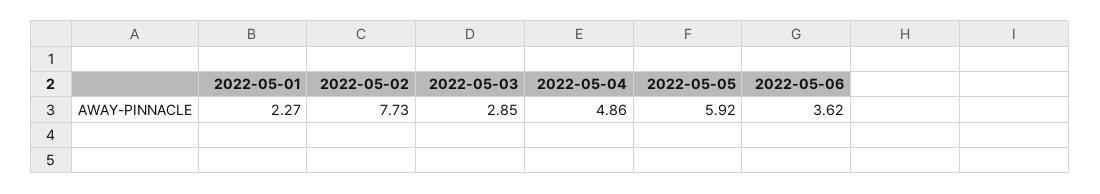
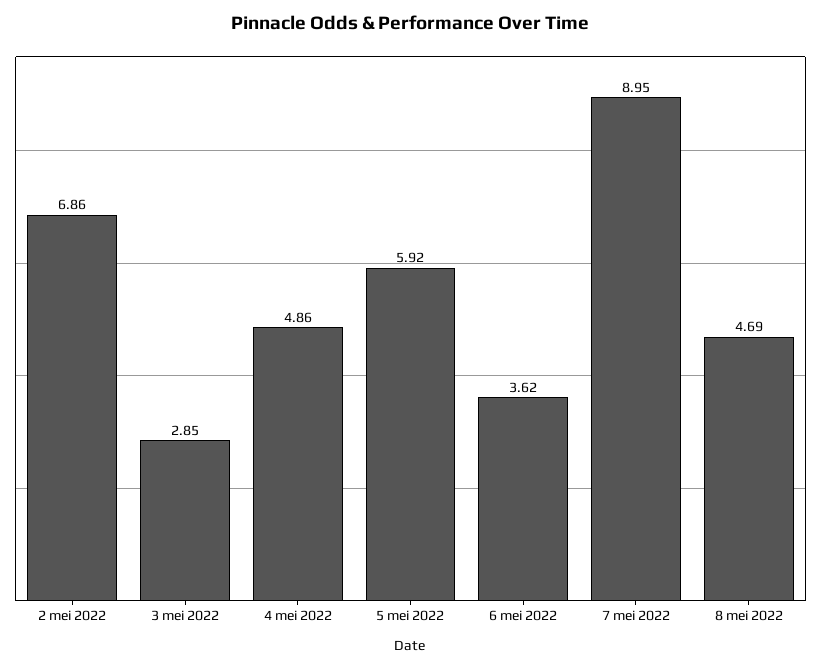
2022-05-01: 2.27 -> none
2022-05-02: 7.73 -> 6.86
7 mei 2022: none -> 8.95
8 mei 2022: none -> 4.69

